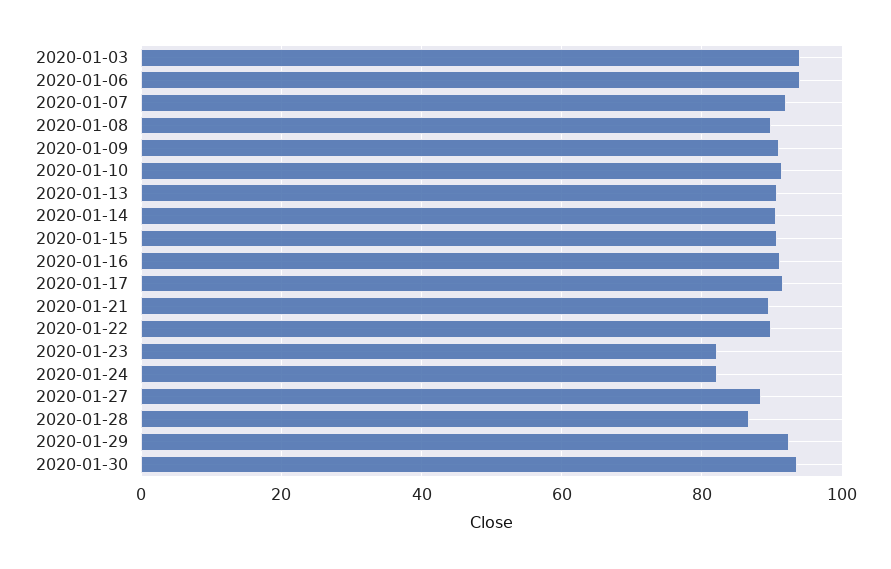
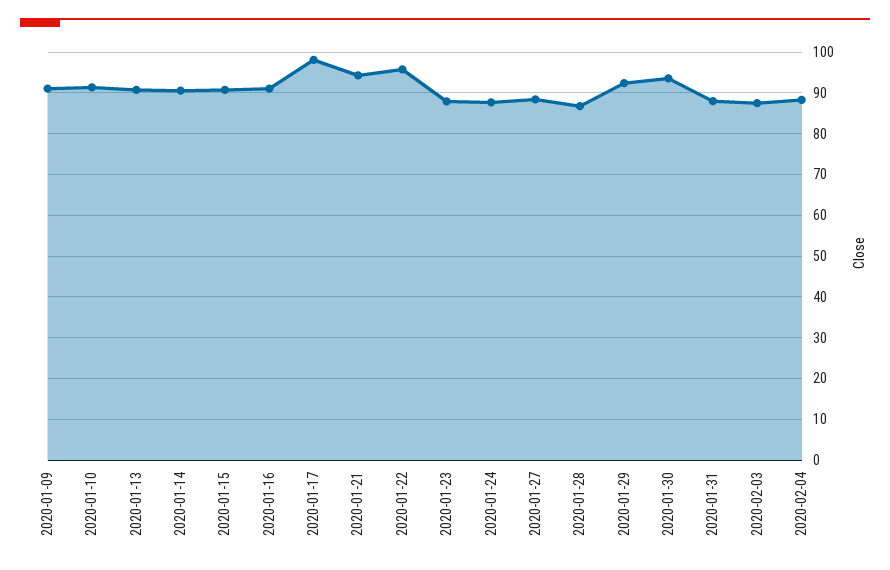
2020-01-03: 94 -> none
2020-01-06: 94 -> none
2020-01-07: 92 -> none
2020-01-08: 90 -> none
2020-01-17: 92 -> 98
2020-01-21: 90 -> 94
2020-01-22: 90 -> 96
2020-01-23: 82 -> 88
2020-01-24: 82 -> 88
2020-01-31: none -> 88
2020-02-03: none -> 88
2020-02-04: none -> 88

